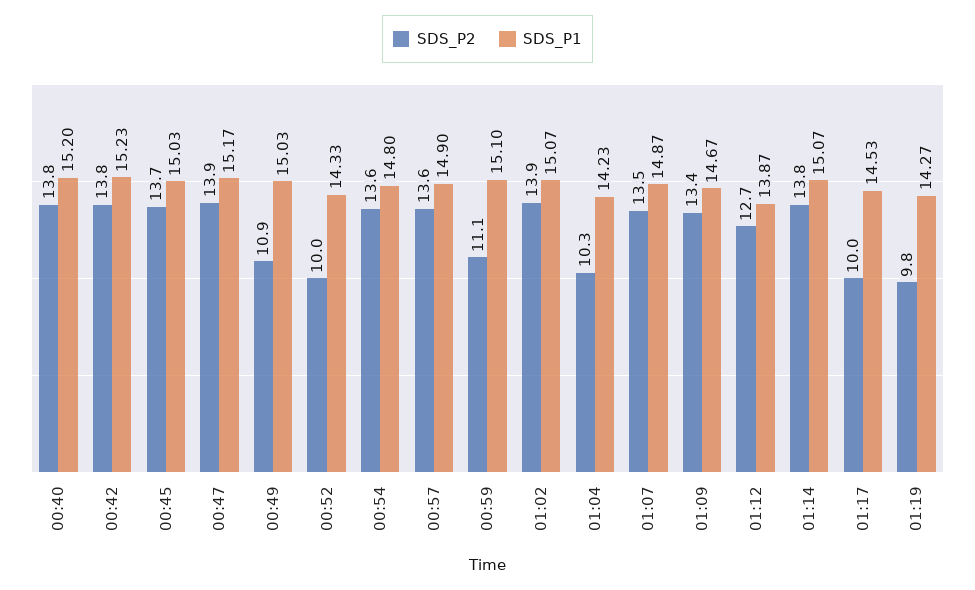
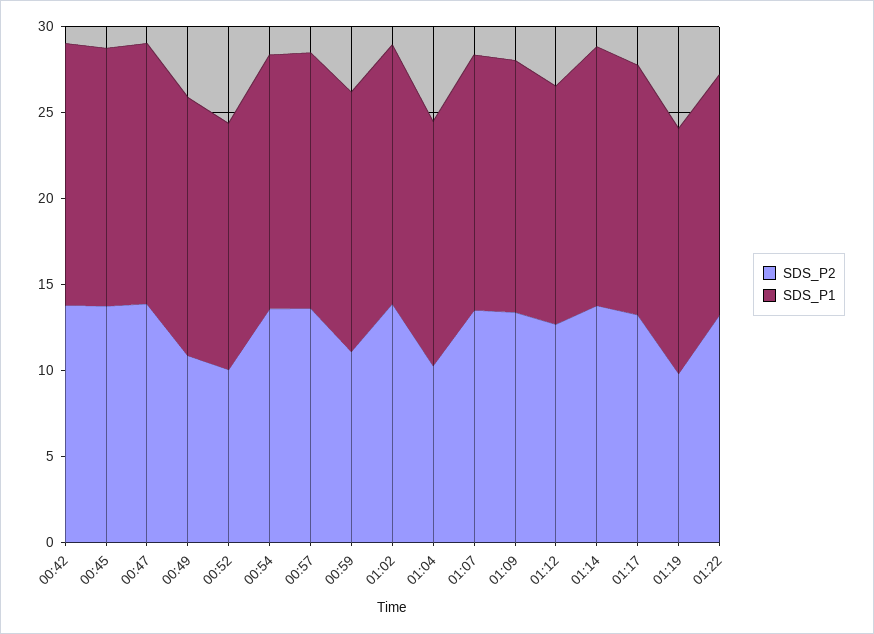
SDS_P2, 00:40: 13.8 -> none
SDS_P1, 00:40: 15.2 -> none
SDS_P2, 01:17: 10 -> 13
SDS_P2, 01:22: none -> 13
SDS_P1, 01:22: none -> 14

